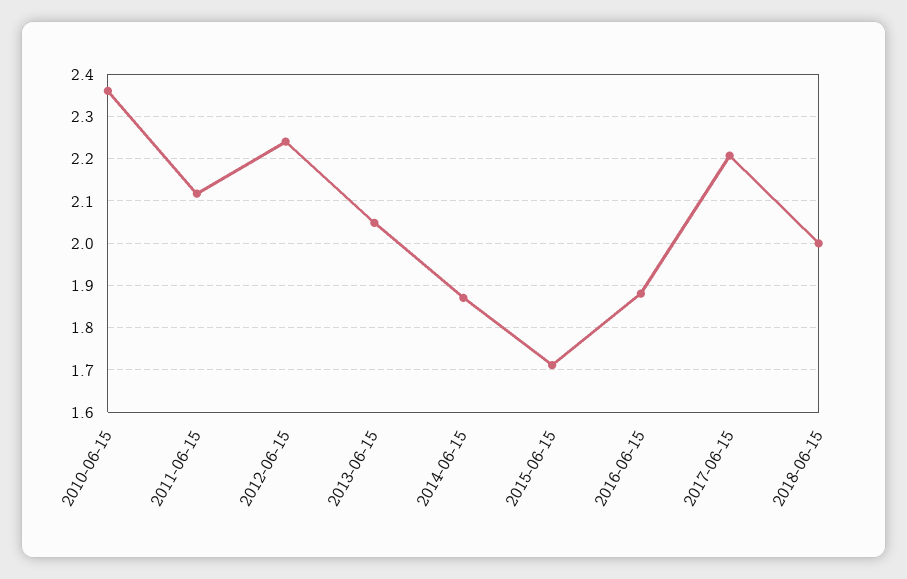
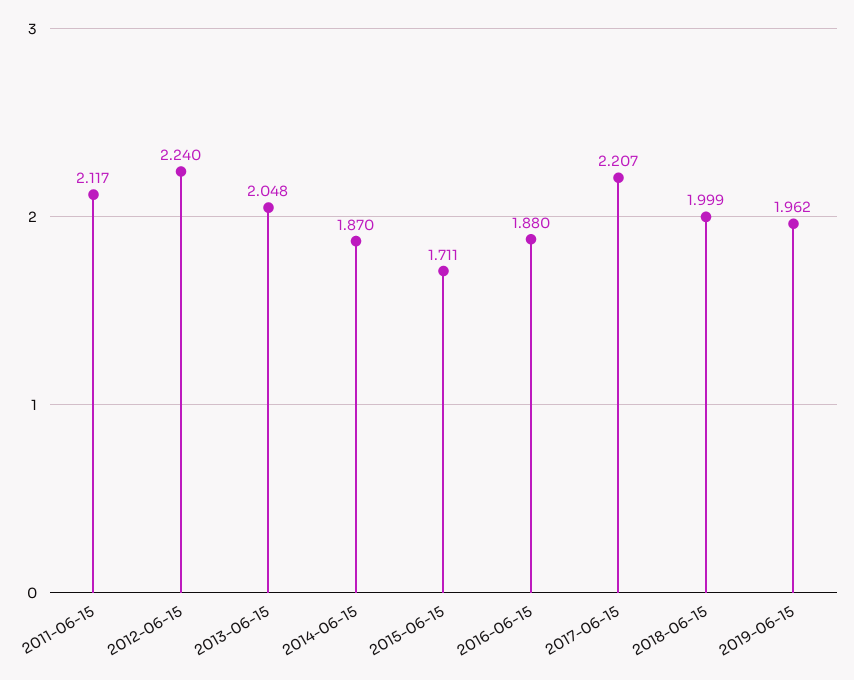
2010-06-15: 2.36 -> none
2019-06-15: none -> 1.962

